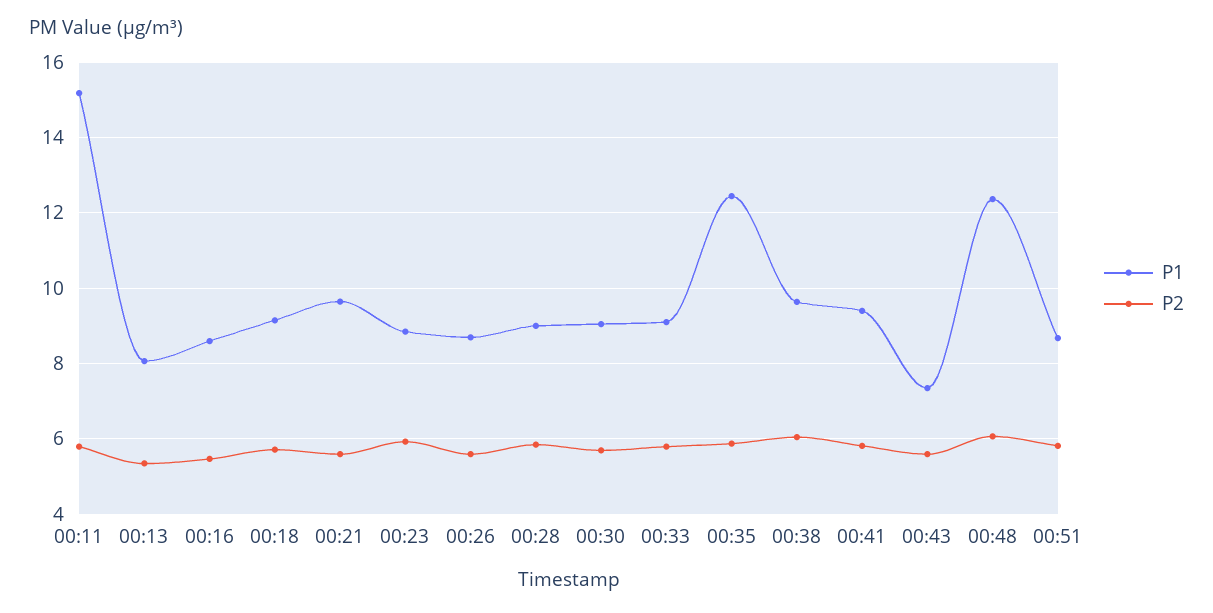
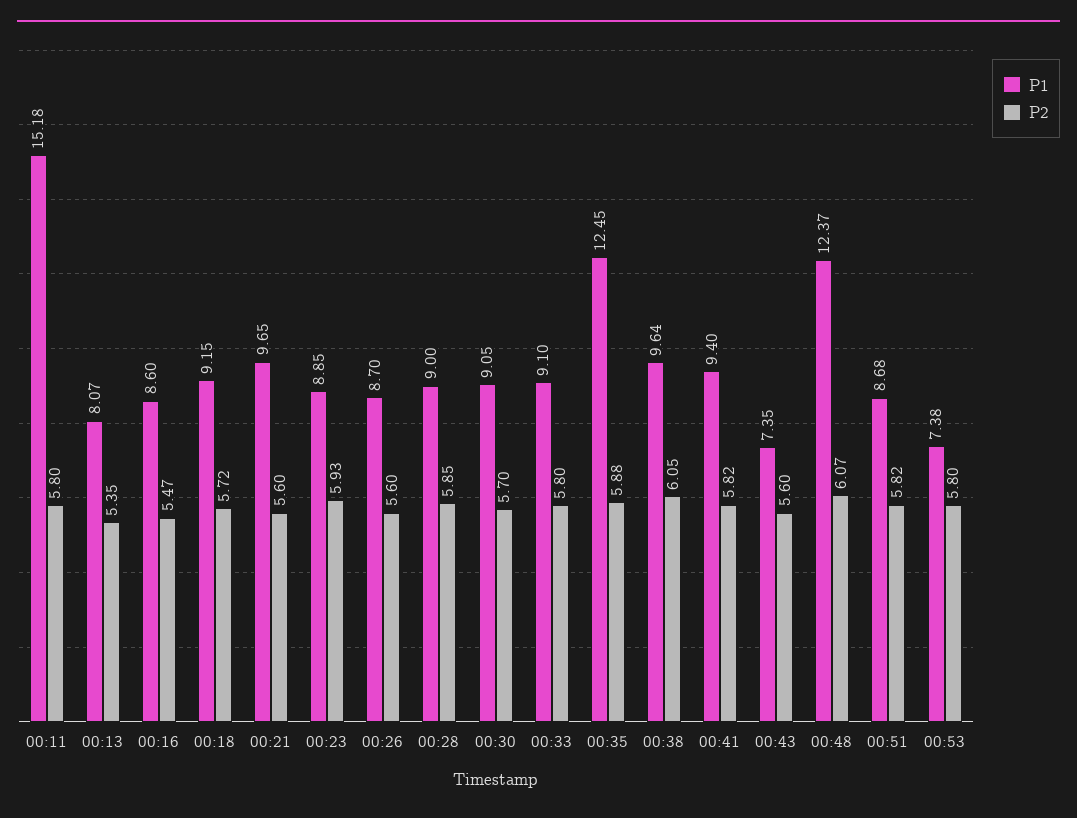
P1, 00:53: none -> 7.38
P2, 00:53: none -> 5.8

